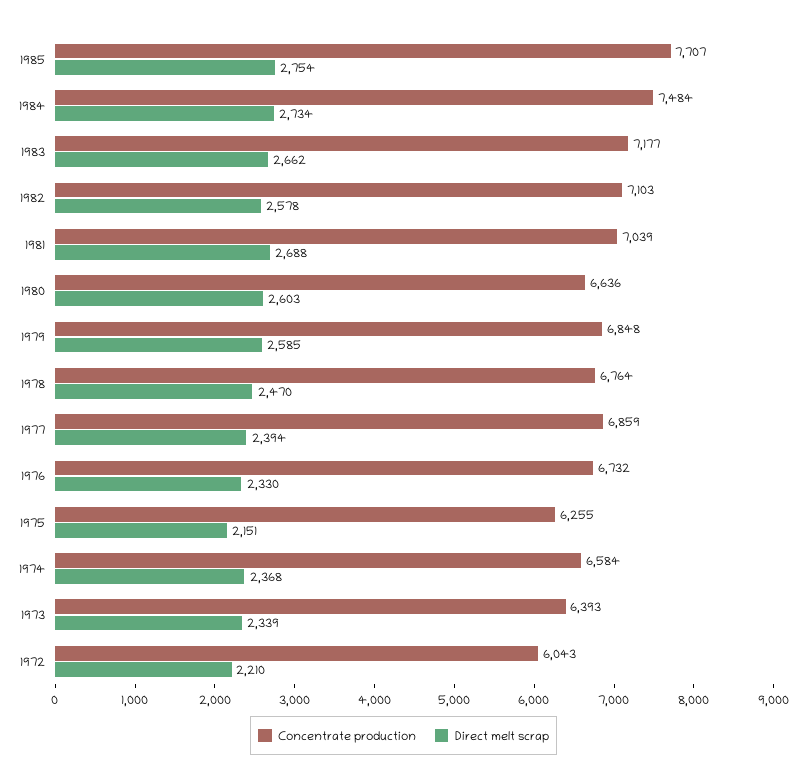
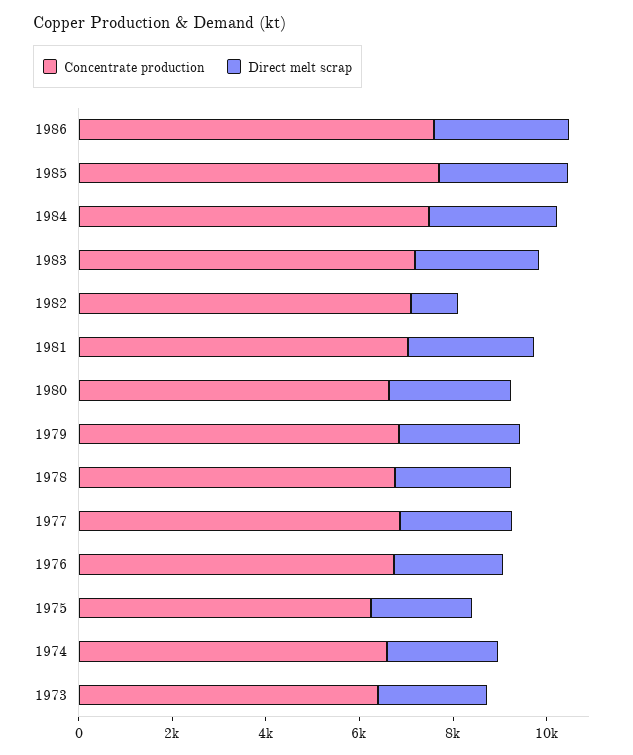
Direct melt scrap, 1982: 2578 -> 1000
Concentrate production, 1972: 6043 -> none
Direct melt scrap, 1972: 2210 -> none
Concentrate production, 1986: none -> 7500
Direct melt scrap, 1986: none -> 3000

